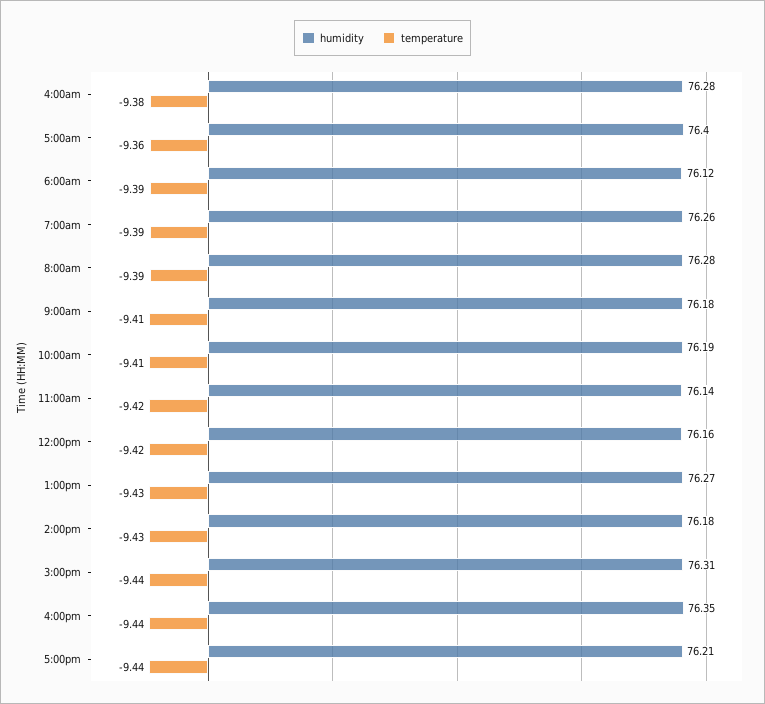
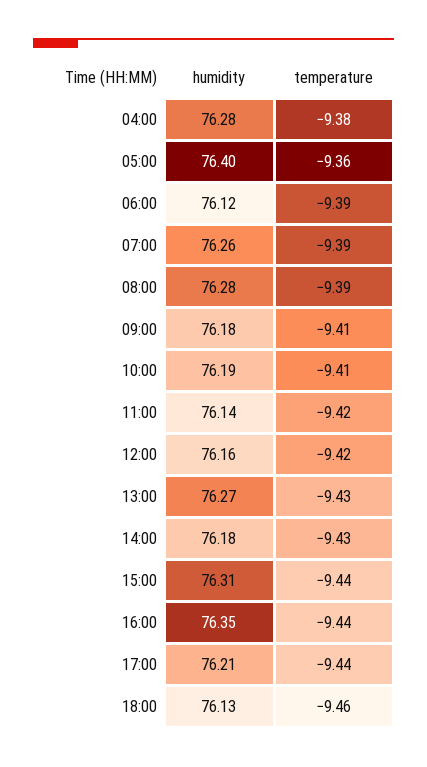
humidity, 18:00: none -> 76.13
temperature, 18:00: none -> -9.46

